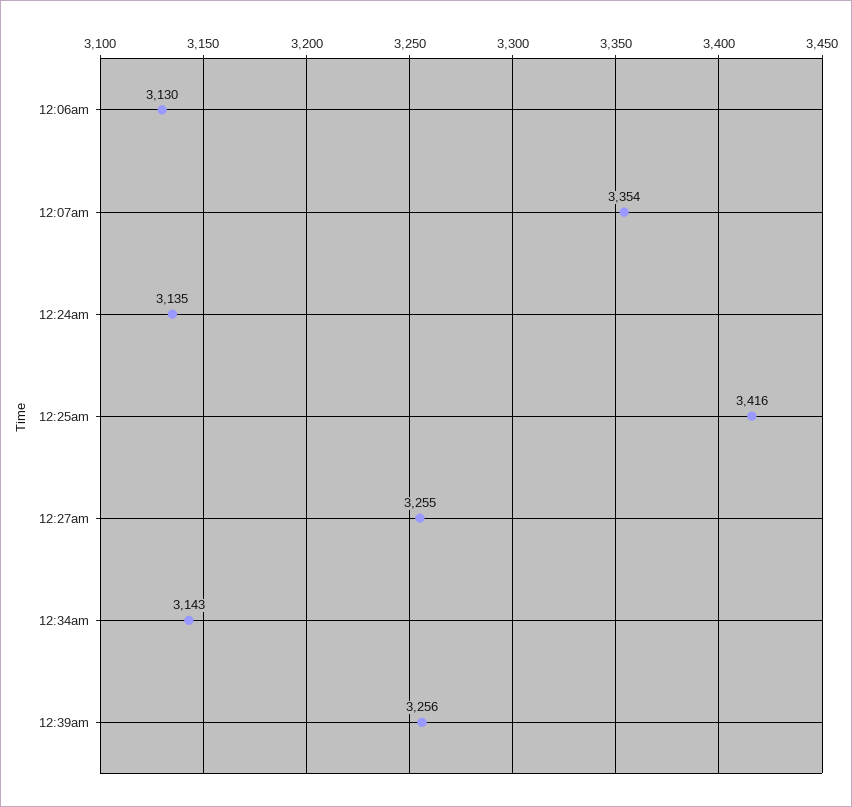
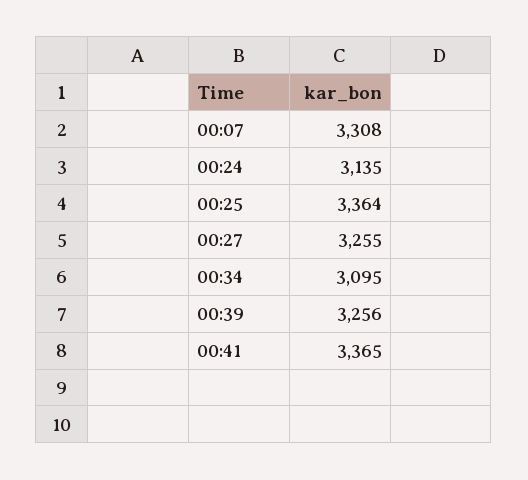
12:06am: 3130 -> none
12:07am: 3354 -> 3308
12:25am: 3416 -> 3364
12:34am: 3143 -> 3095
00:41: none -> 3365

